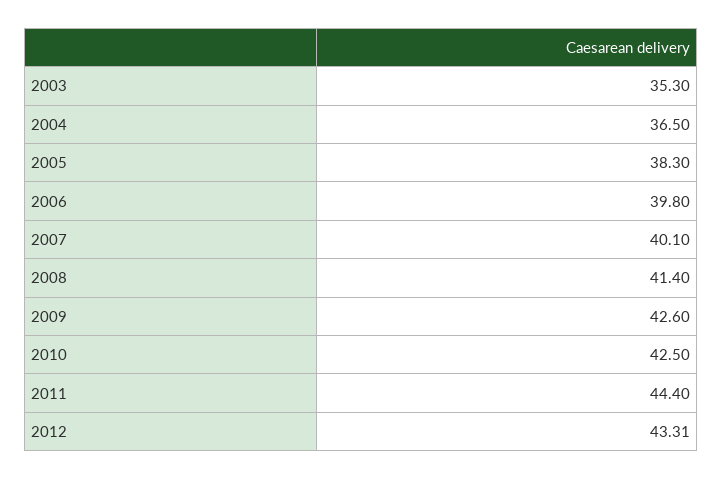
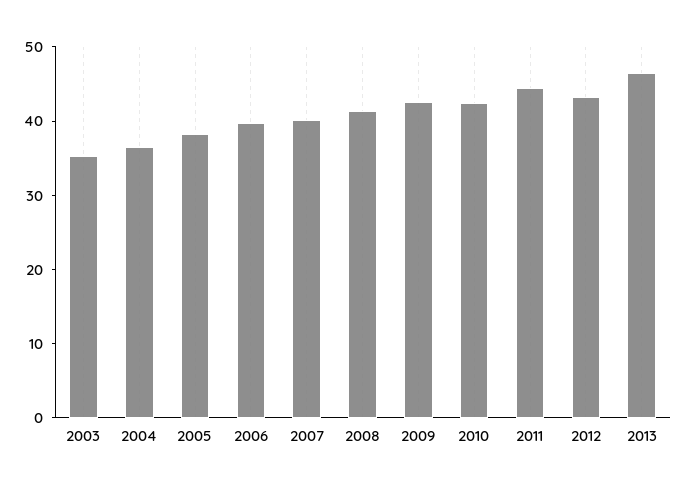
2013: none -> 46

